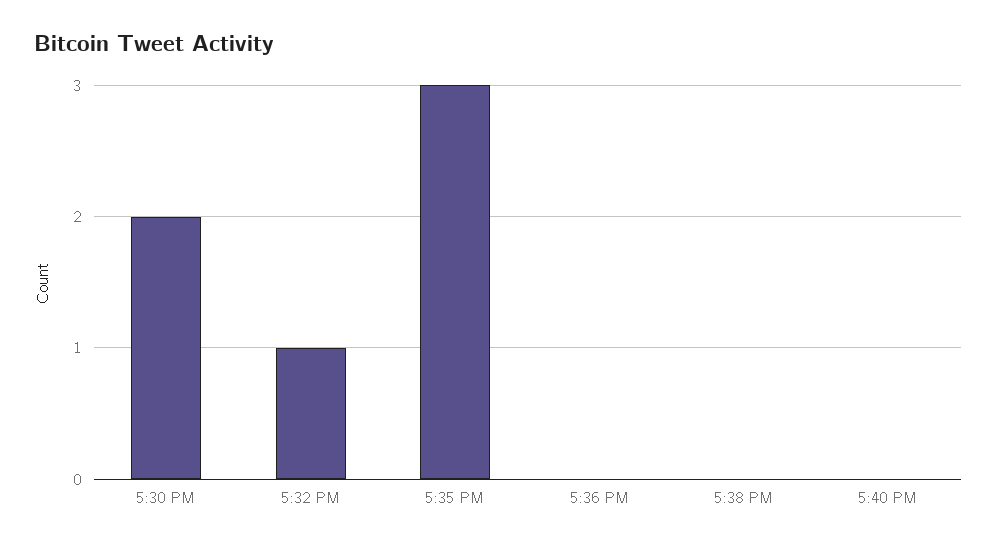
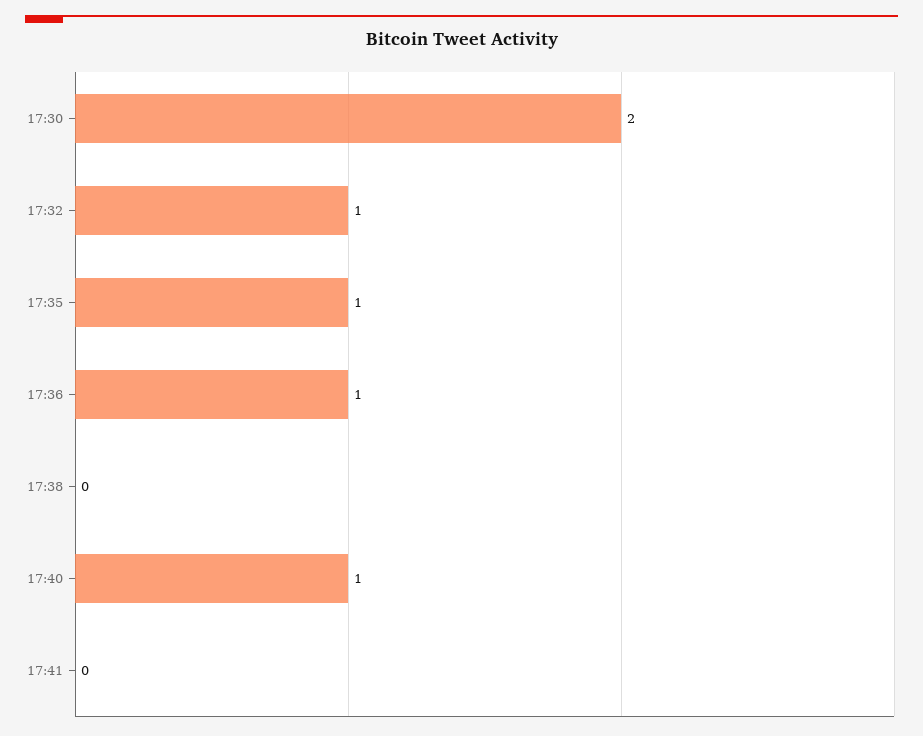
5:35 PM: 3 -> 1
5:36 PM: 0 -> 1
5:40 PM: 0 -> 1
17:41: none -> 0

